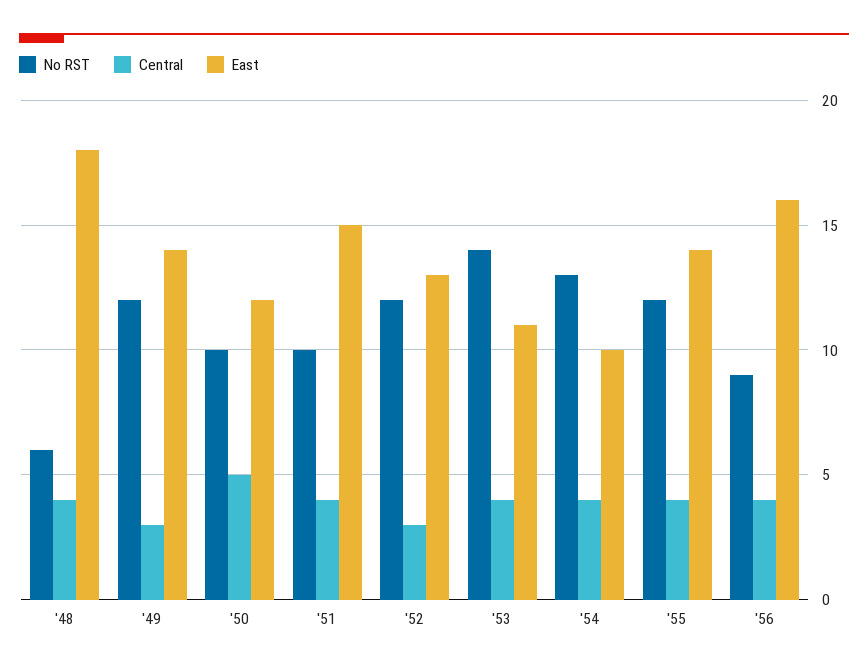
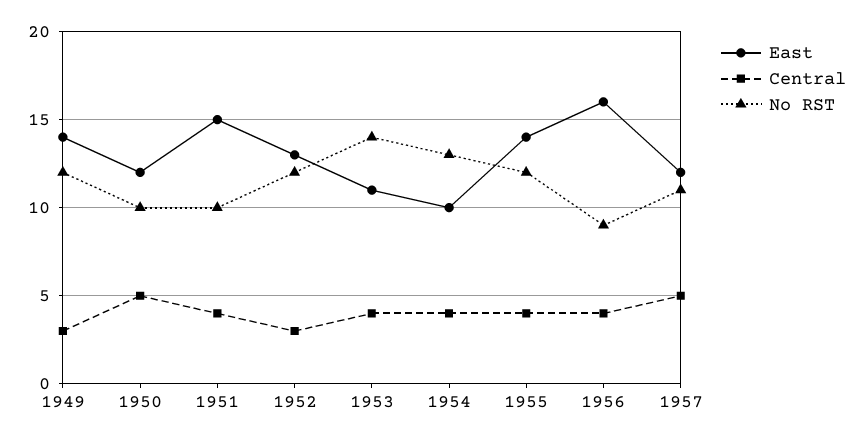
No RST, '48: 6 -> none
Central, '48: 4 -> none
East, '48: 18 -> none
East, 1957: none -> 12
Central, 1957: none -> 5
No RST, 1957: none -> 11

